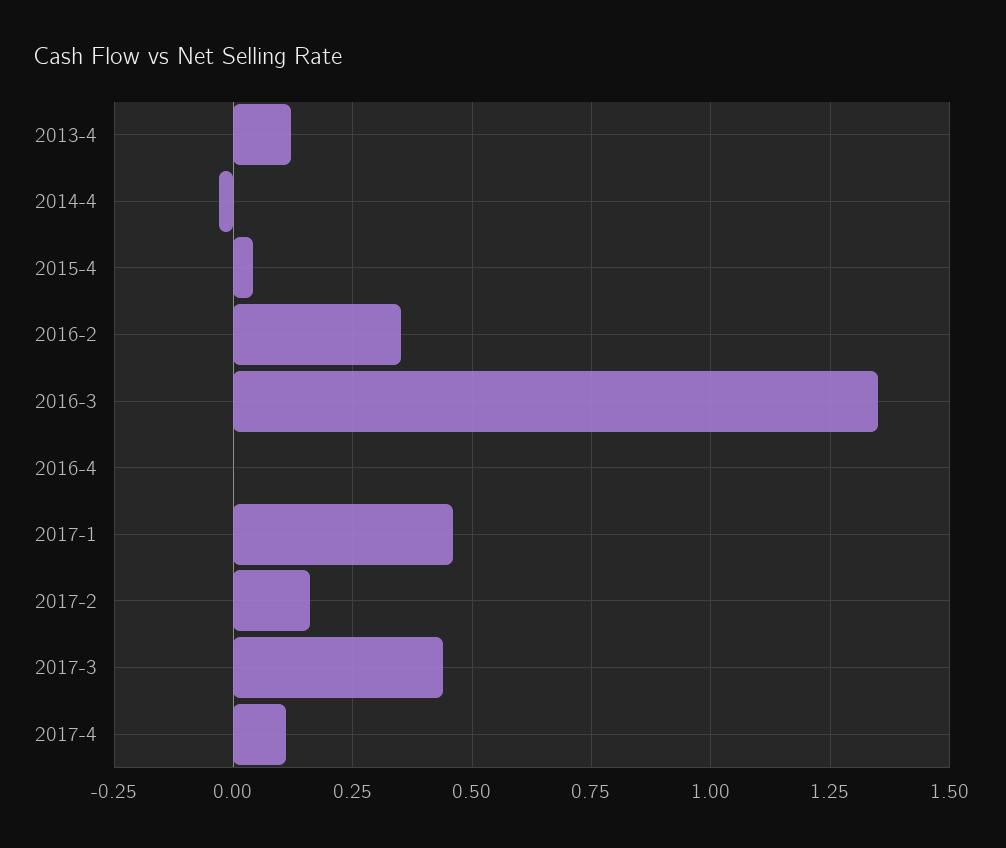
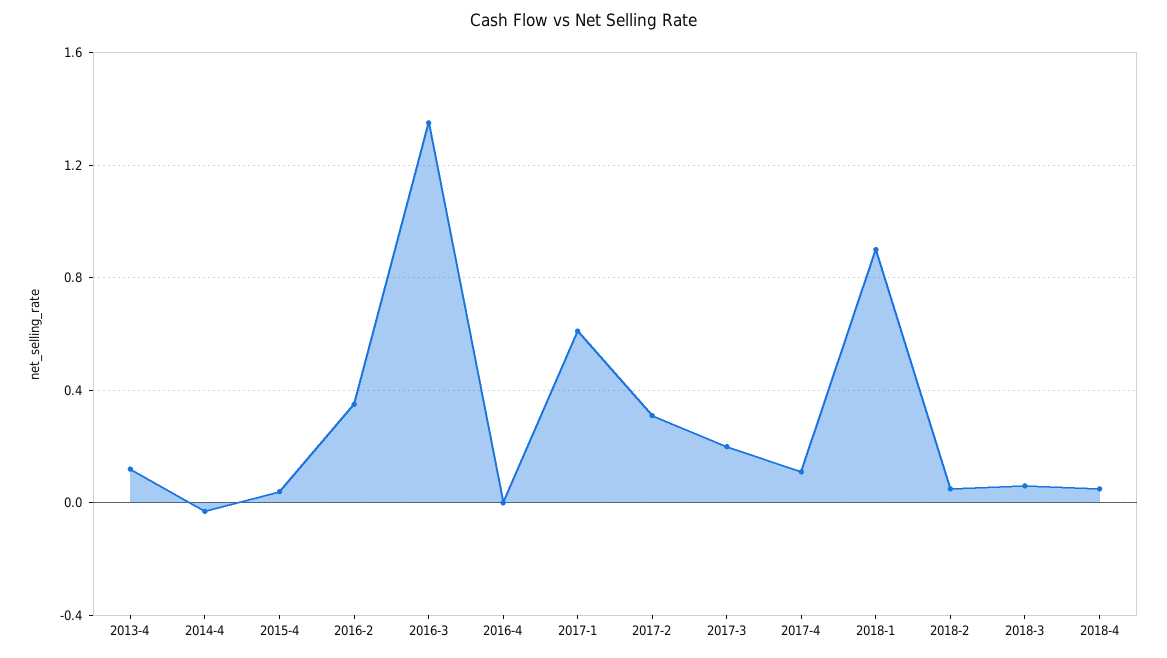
2017-1: 0.45 -> 0.6
2017-2: 0.15 -> 0.3
2017-3: 0.45 -> 0.2
2018-1: none -> 0.9
2018-2: none -> 0.05
2018-3: none -> 0.05
2018-4: none -> 0.05

